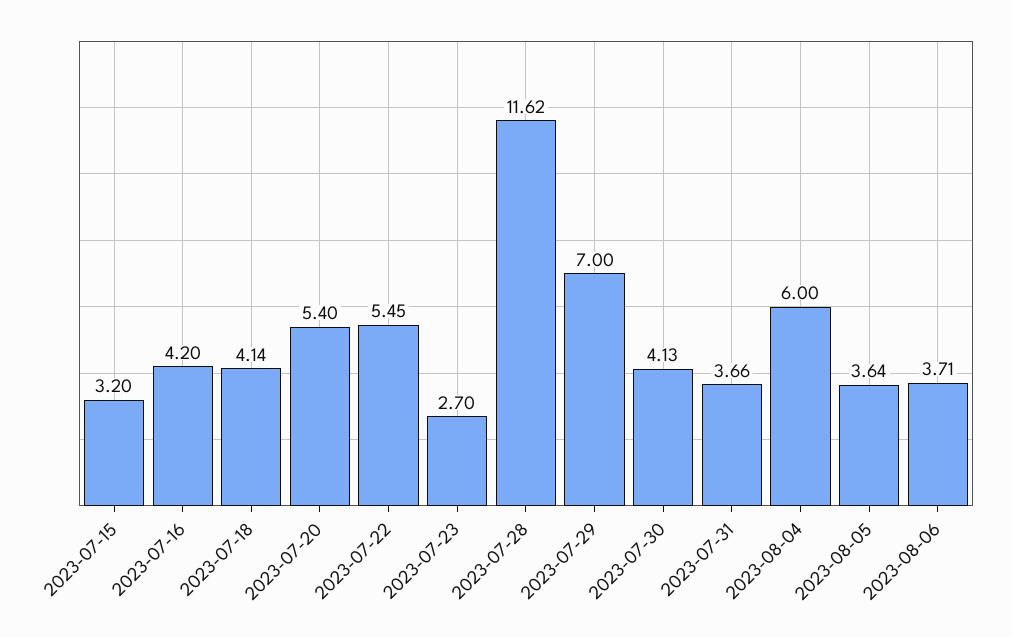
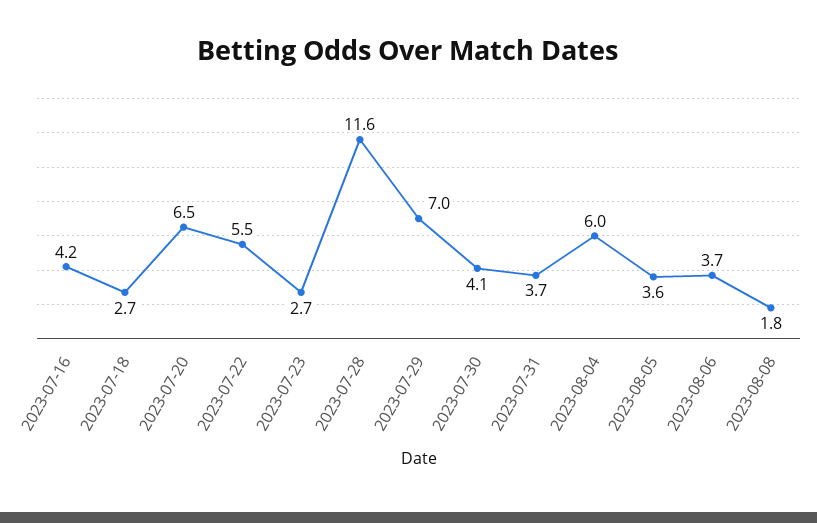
2023-07-15: 3.2 -> none
2023-07-18: 4.14 -> 2.7
2023-07-20: 5.4 -> 6.5
2023-08-08: none -> 1.8

